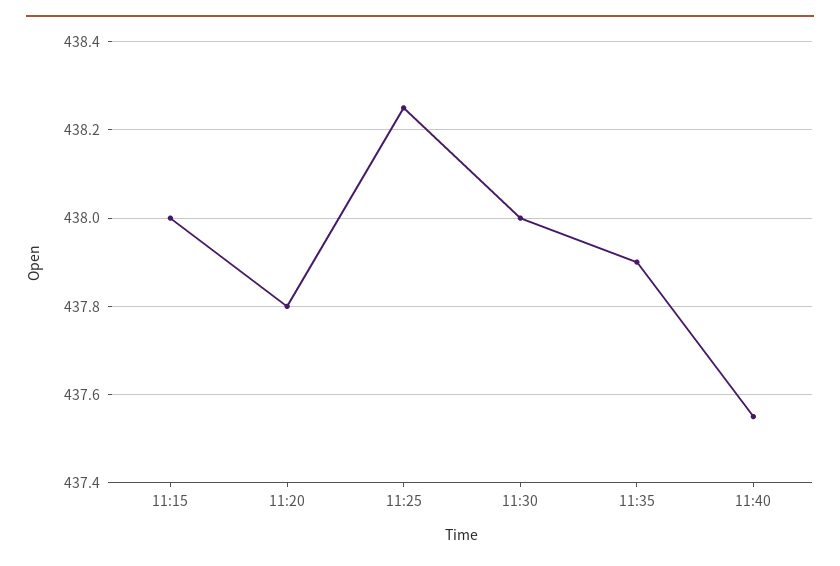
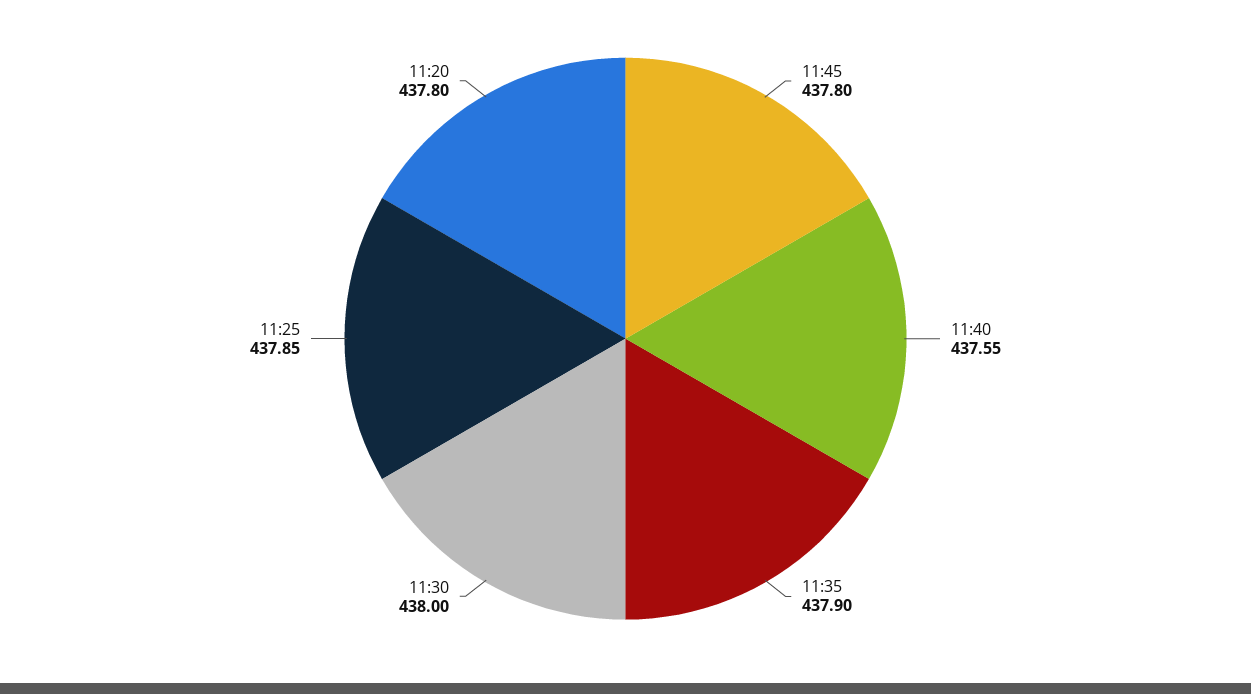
11:15: 438 -> none
11:25: 438.25 -> 437.85
11:45: none -> 437.8

